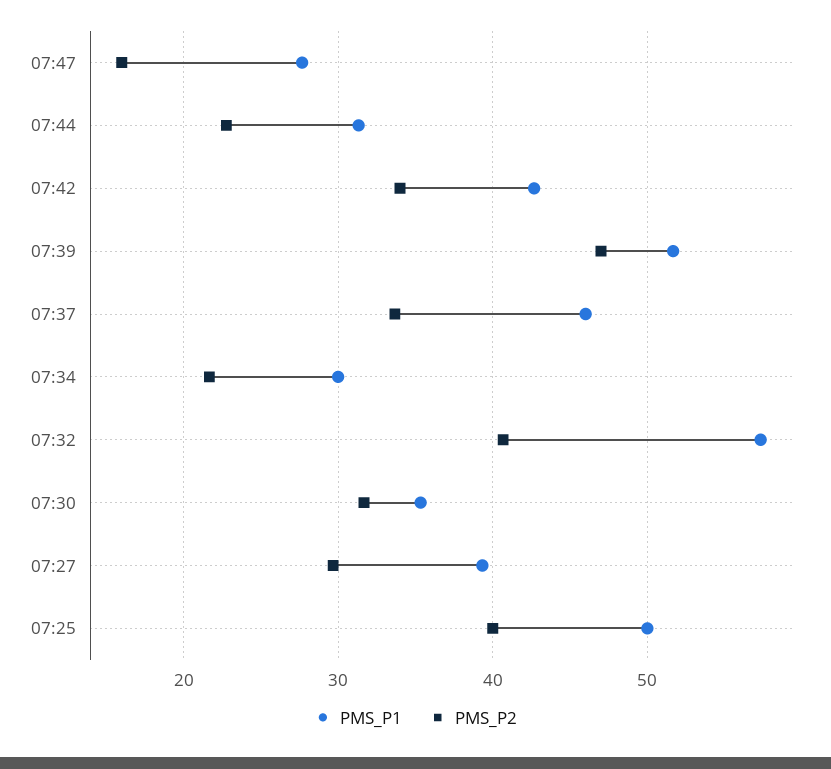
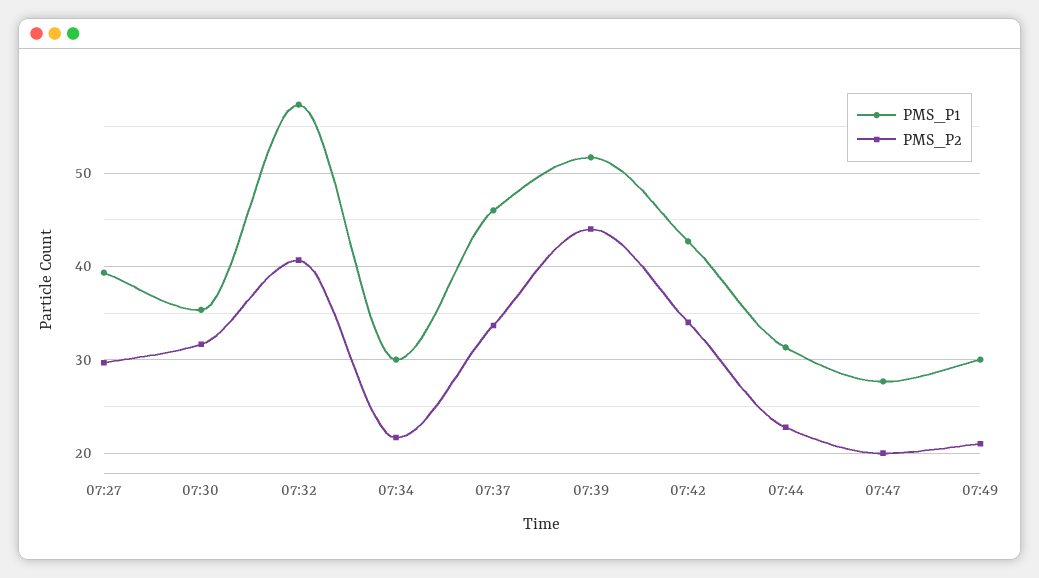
PMS_P2, 07:47: 16 -> 20
PMS_P2, 07:39: 47 -> 44
PMS_P1, 07:25: 50 -> none
PMS_P2, 07:25: 40 -> none
PMS_P1, 07:49: none -> 30
PMS_P2, 07:49: none -> 21

